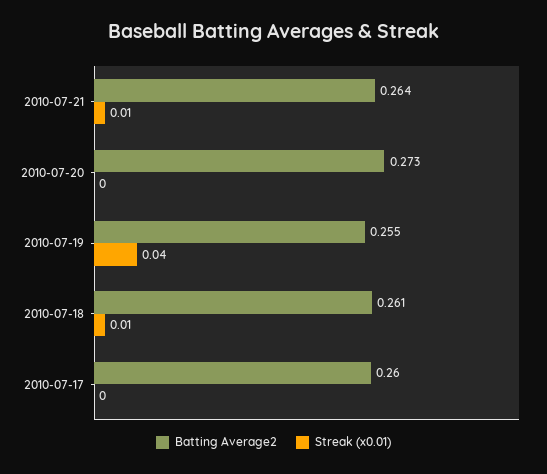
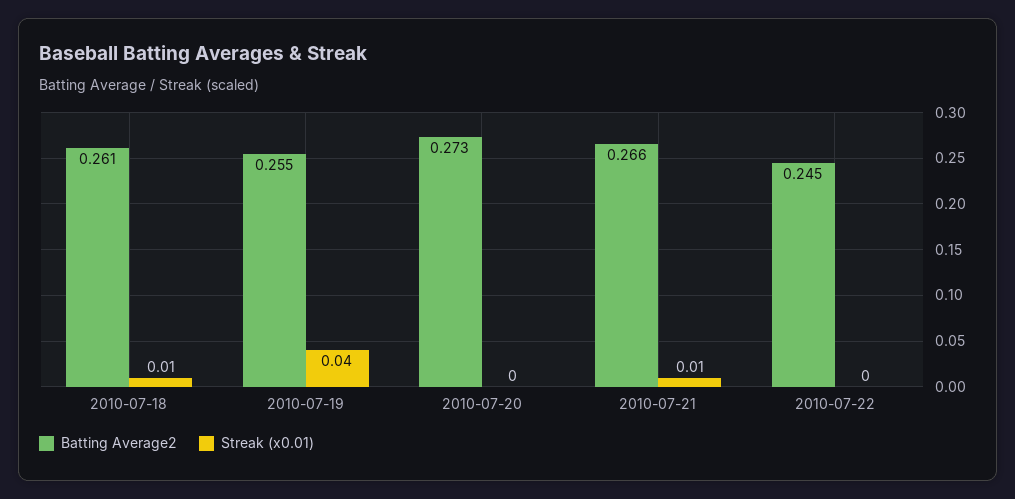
Batting Average2, 2010-07-21: 0.264 -> 0.266
Batting Average2, 2010-07-17: 0.26 -> none
Streak (x0.01), 2010-07-17: 0 -> none
Batting Average2, 2010-07-22: none -> 0.245
Streak (x0.01), 2010-07-22: none -> 0

